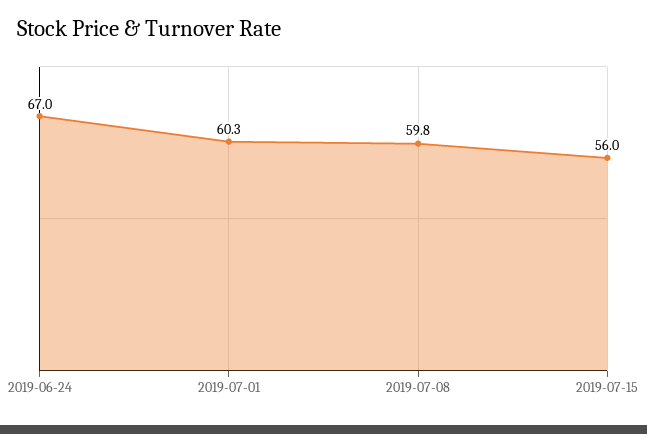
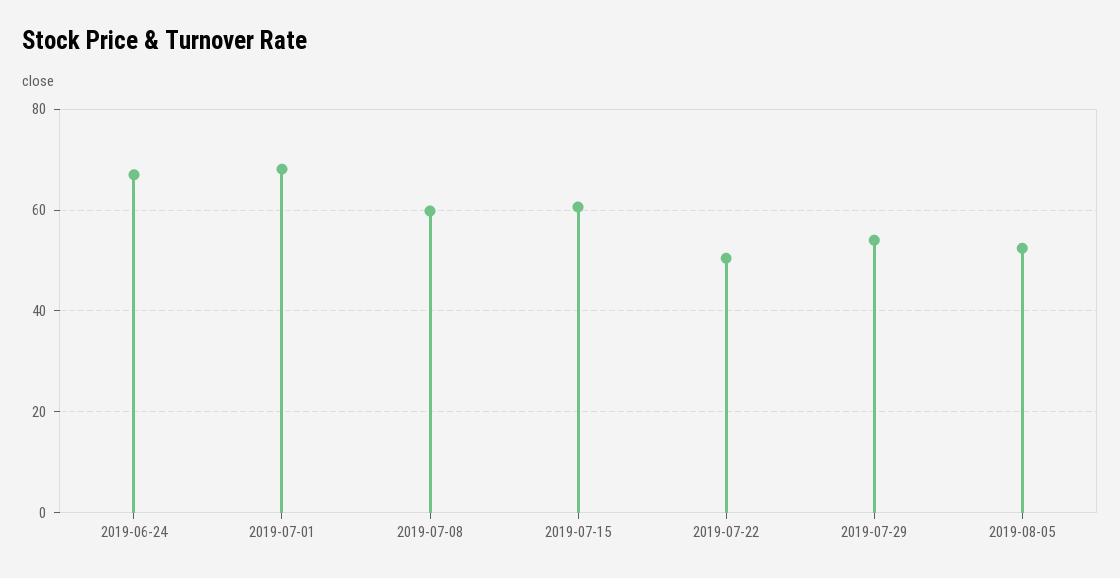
2019-07-01: 60.3 -> 68
2019-07-15: 56 -> 60
2019-07-22: none -> 50
2019-07-29: none -> 54
2019-08-05: none -> 52

